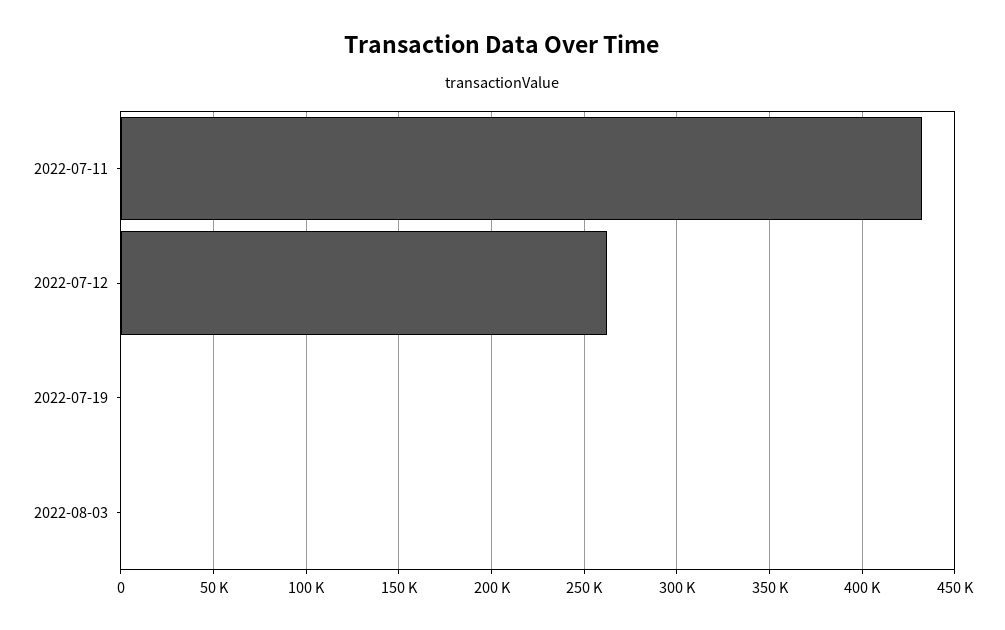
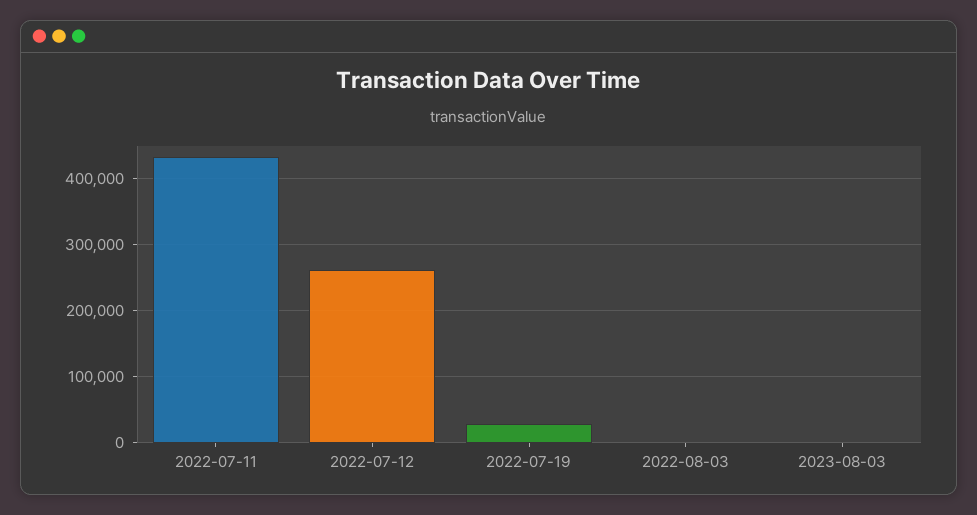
2022-07-19: 0 -> 30000
2023-08-03: none -> 0

